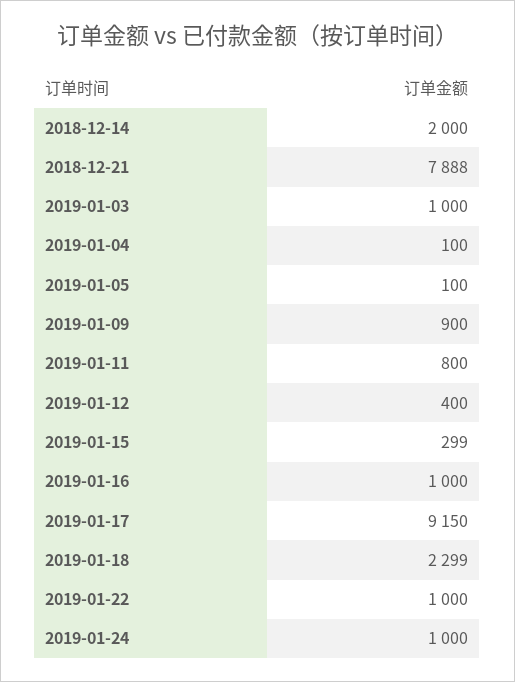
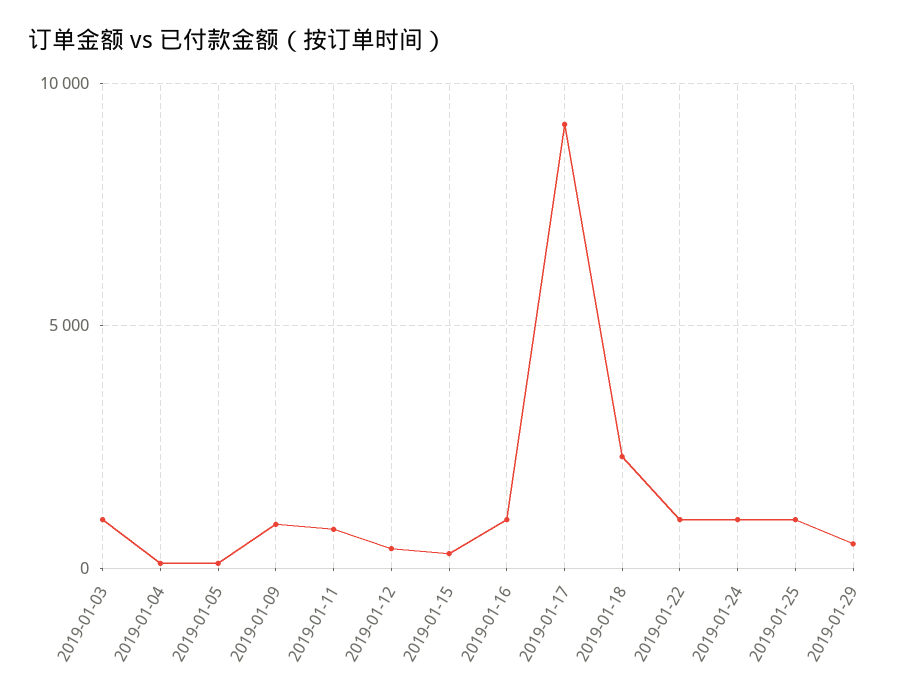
2018-12-14: 2000 -> none
2018-12-21: 7888 -> none
2019-01-25: none -> 1000
2019-01-29: none -> 500

